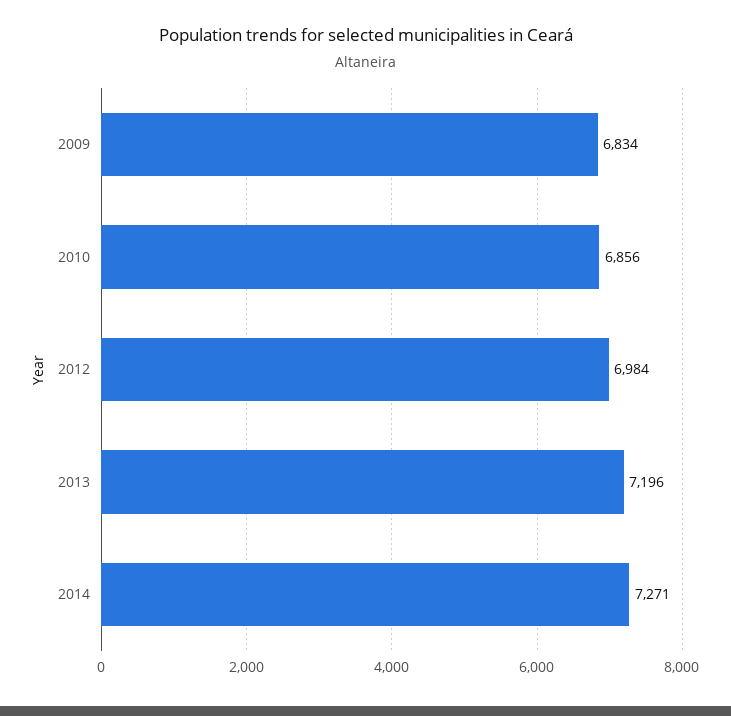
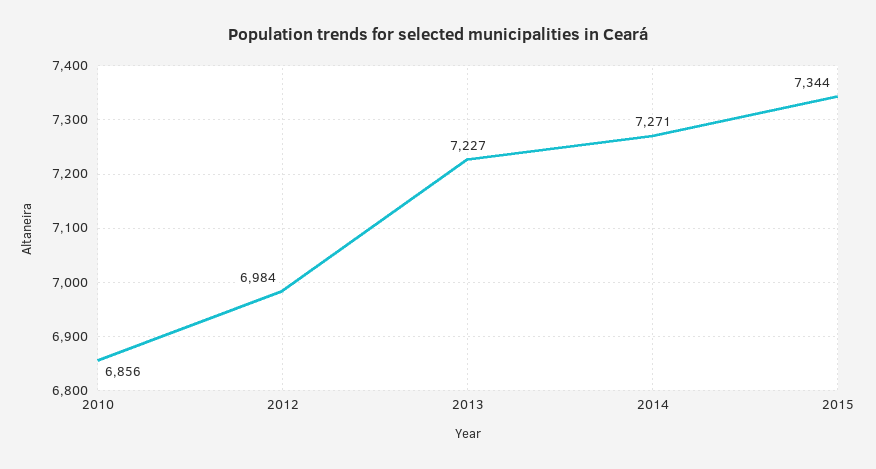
2009: 6834 -> none
2013: 7196 -> 7227
2015: none -> 7344

